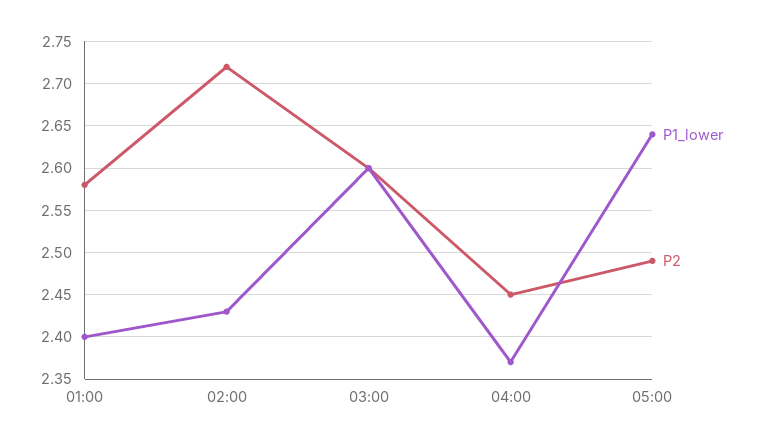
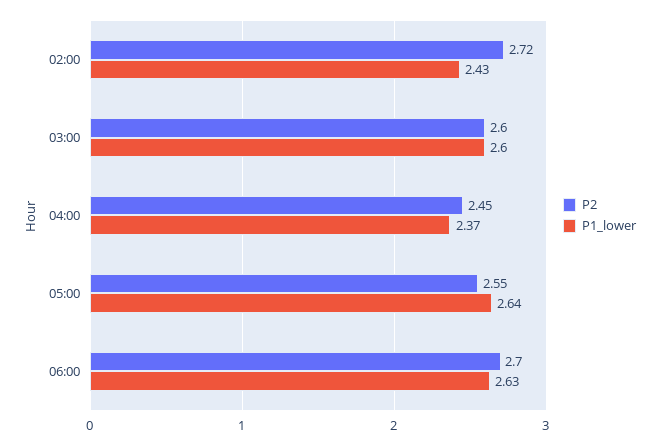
P1_lower, 01:00: 2.4 -> none
P2, 01:00: 2.58 -> none
P2, 05:00: 2.49 -> 2.55
P2, 06:00: none -> 2.7
P1_lower, 06:00: none -> 2.63

